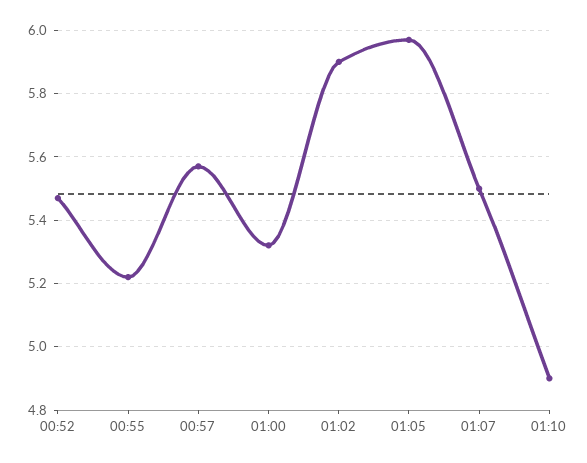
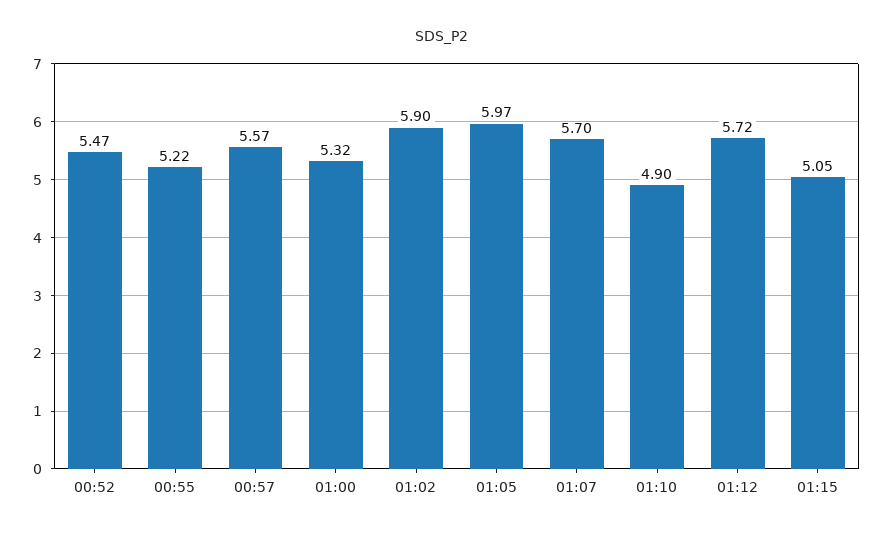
01:07: 5.5 -> 5.7
01:12: none -> 5.72
01:15: none -> 5.05

